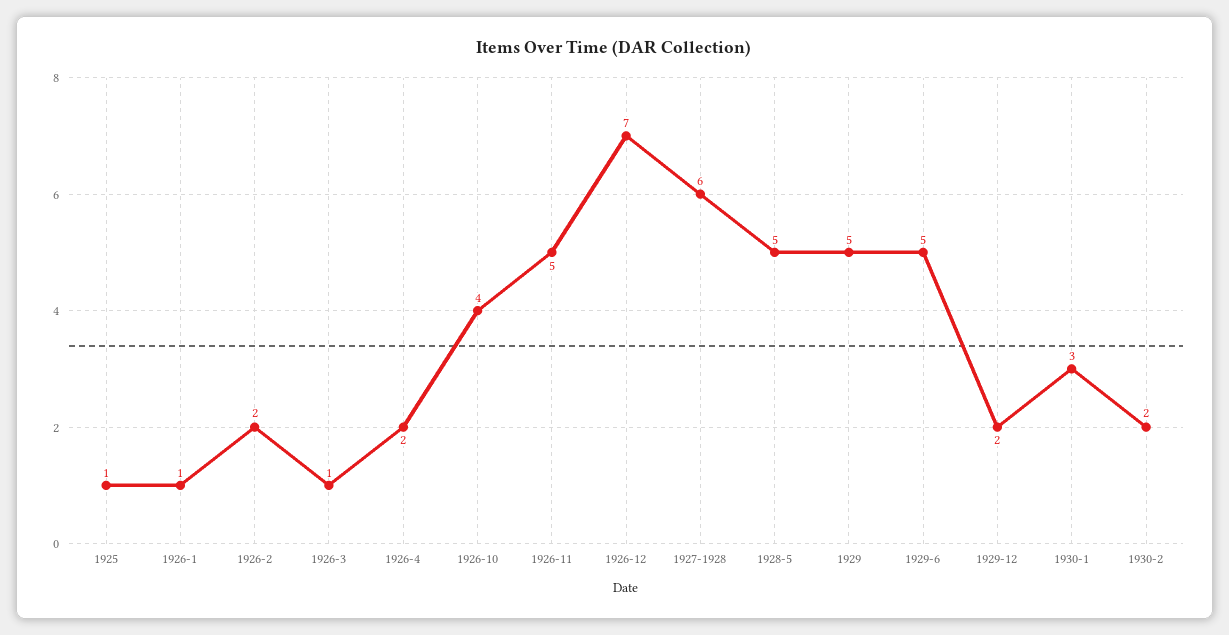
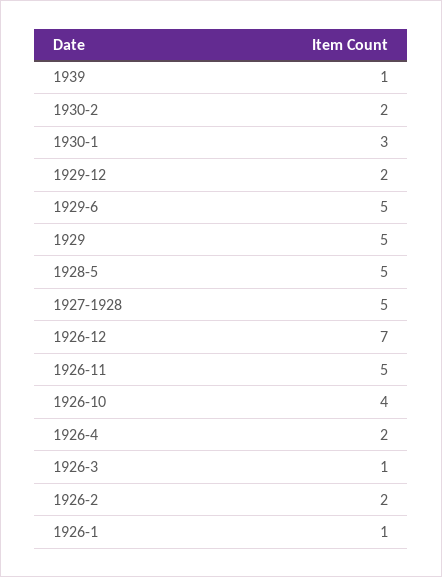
1925: 1 -> none
1927-1928: 6 -> 5
1939: none -> 1

